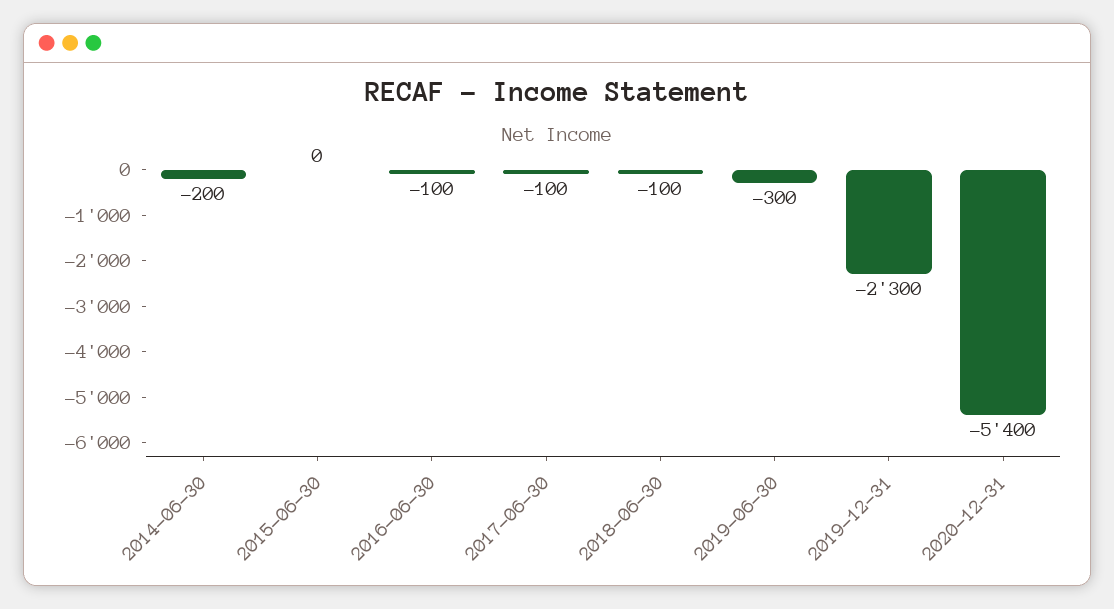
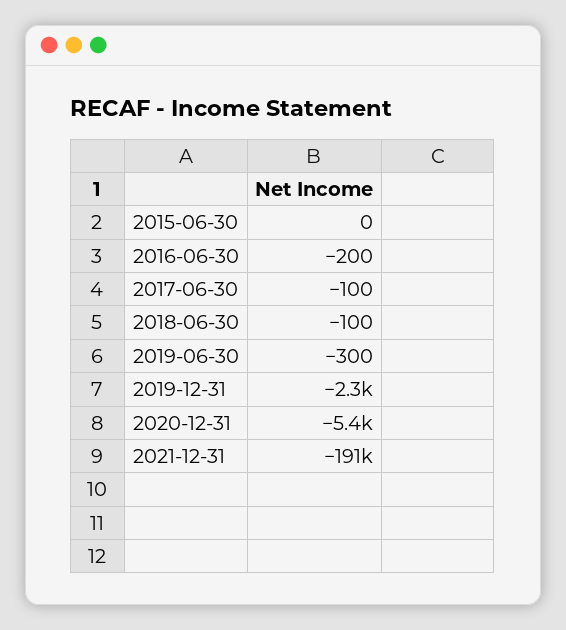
2014-06-30: -200 -> none
2016-06-30: -100 -> -200
2021-12-31: none -> -191000

